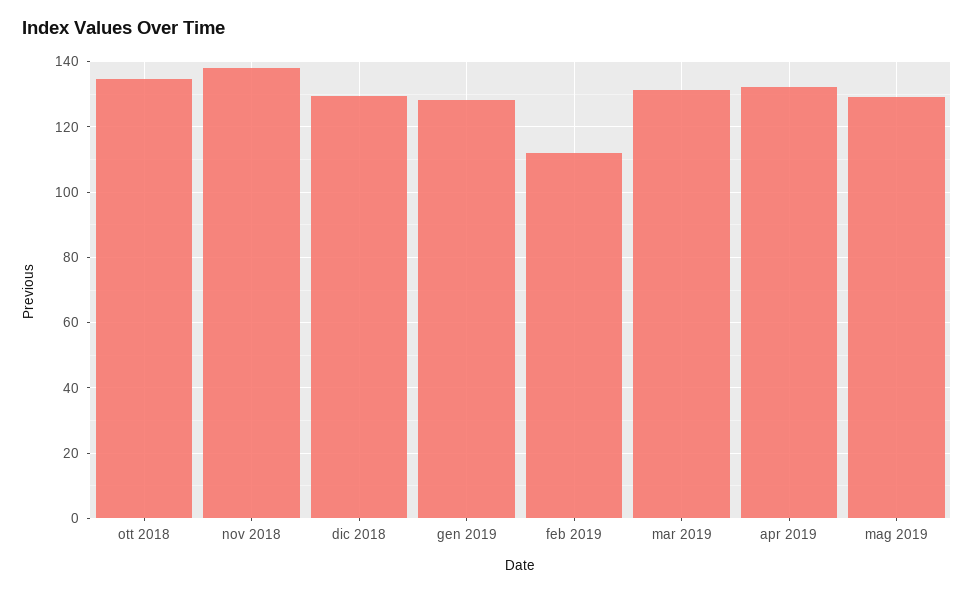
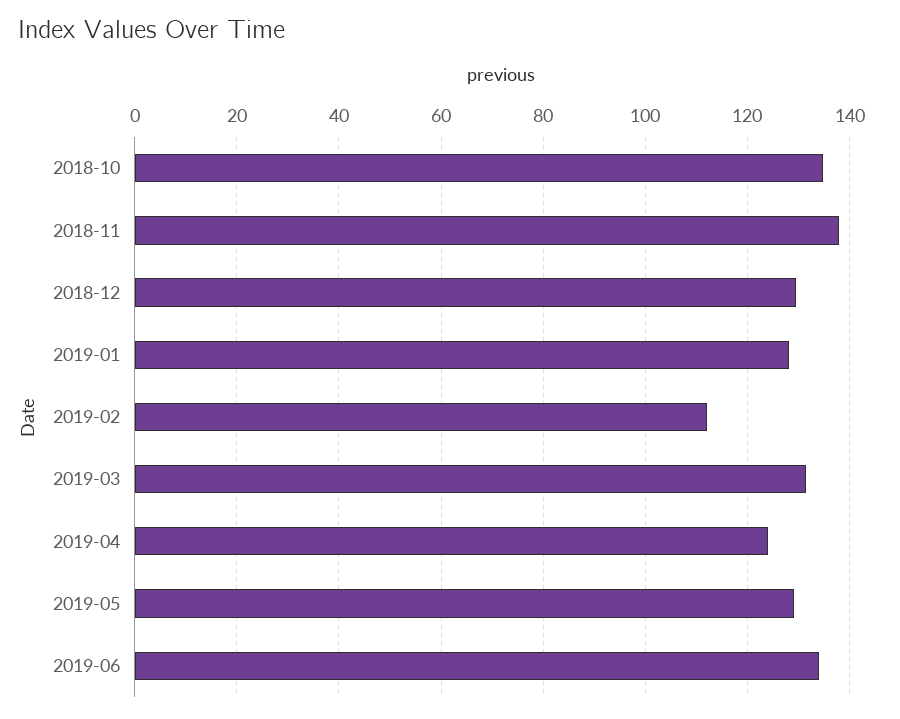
apr 2019: 132 -> 124
2019-06: none -> 134

